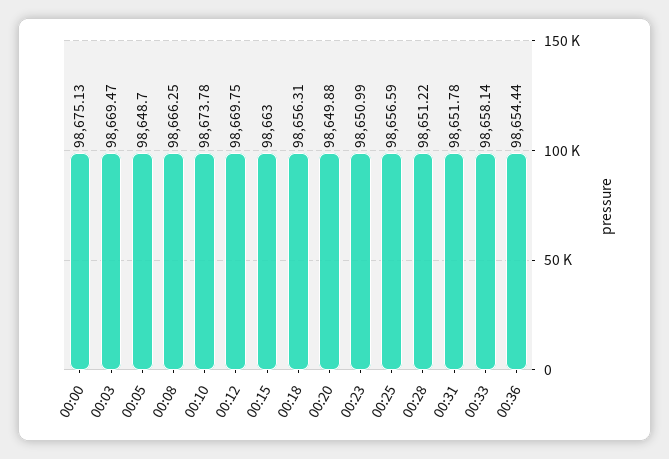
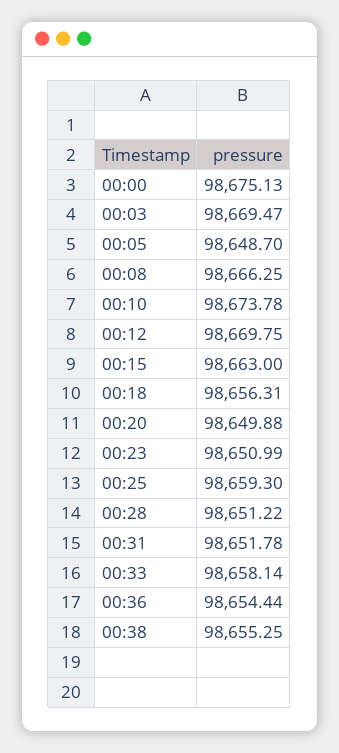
00:25: 98656.59 -> 98659.3
00:38: none -> 98655.25

